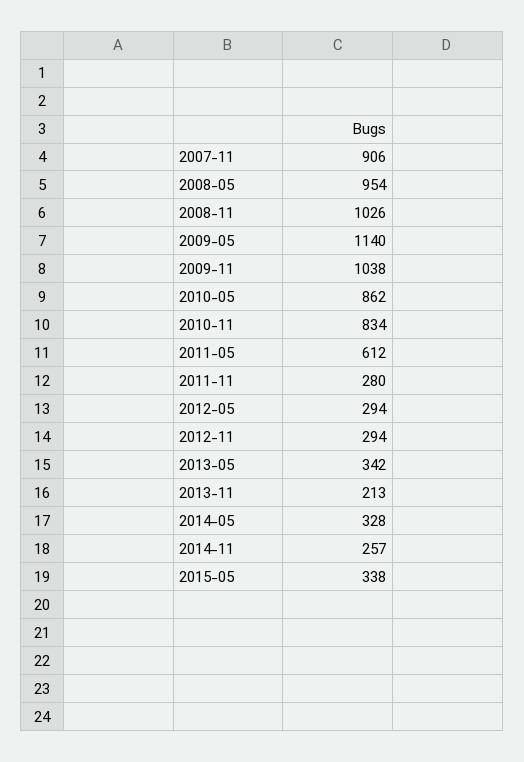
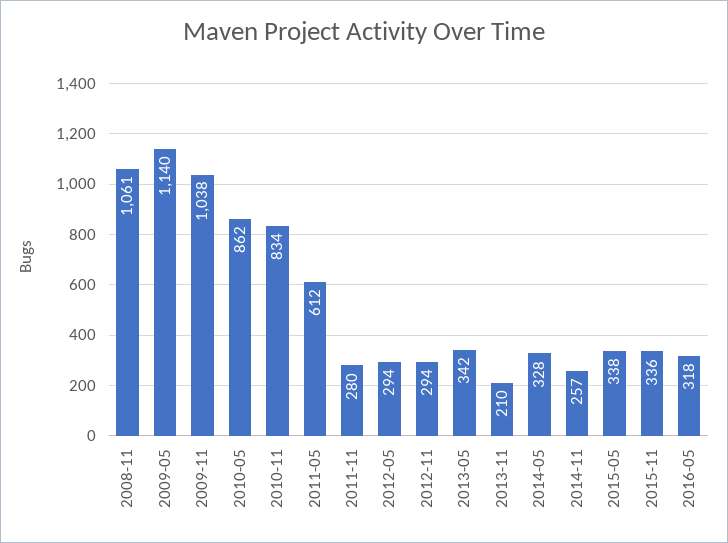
2007-11: 906 -> none
2008-05: 954 -> none
2008-11: 1026 -> 1061
2013-11: 213 -> 210
2015-11: none -> 336
2016-05: none -> 318

